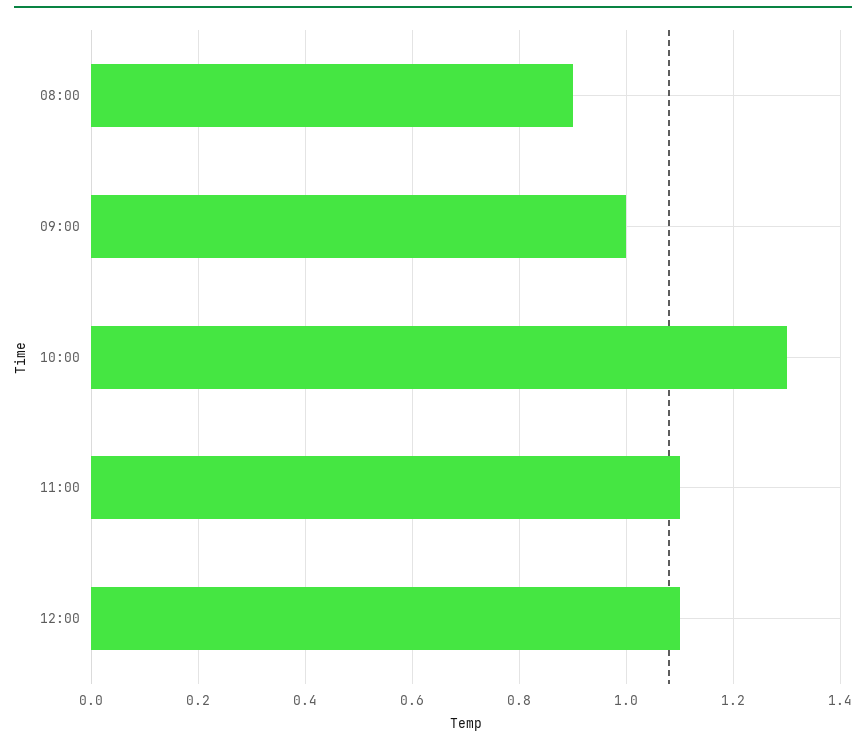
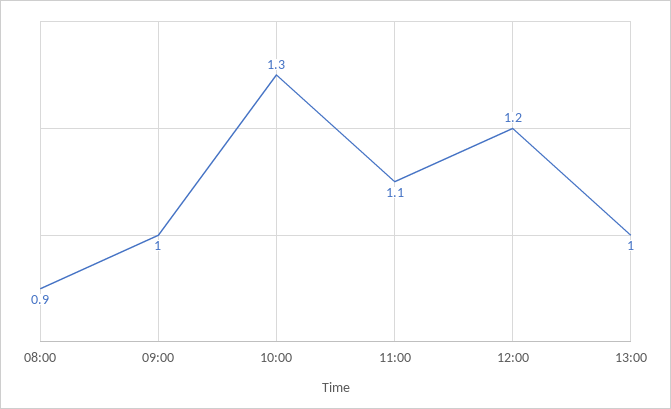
12:00: 1.1 -> 1.2
13:00: none -> 1

